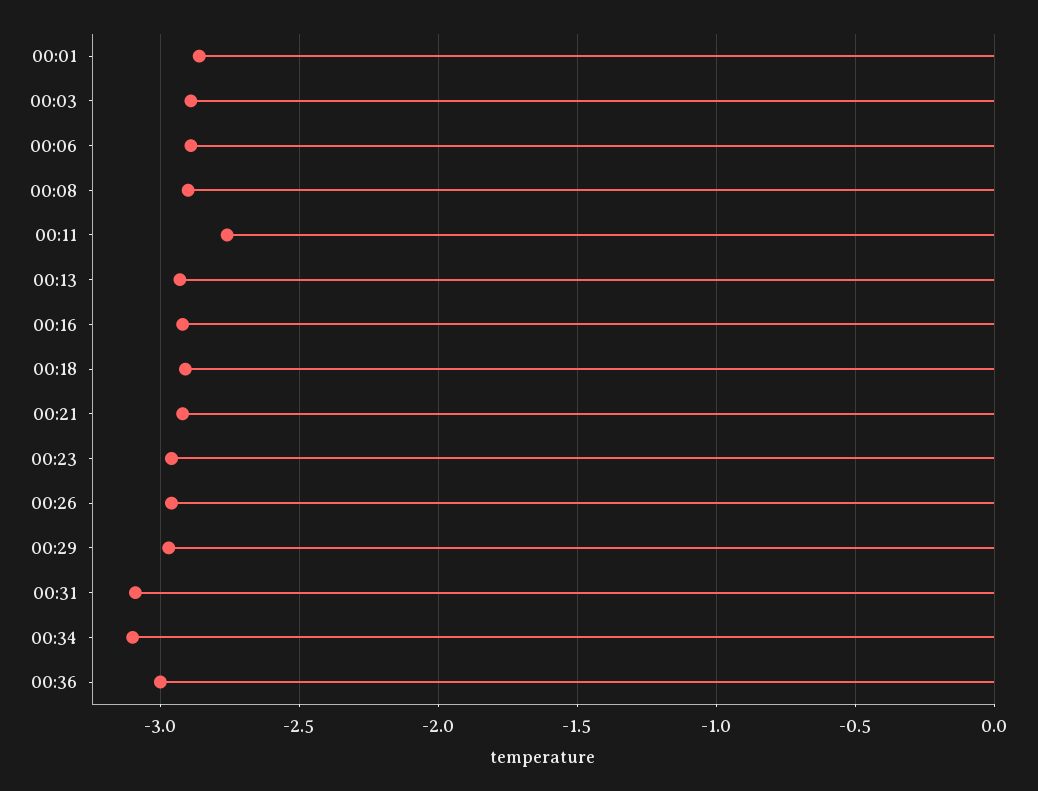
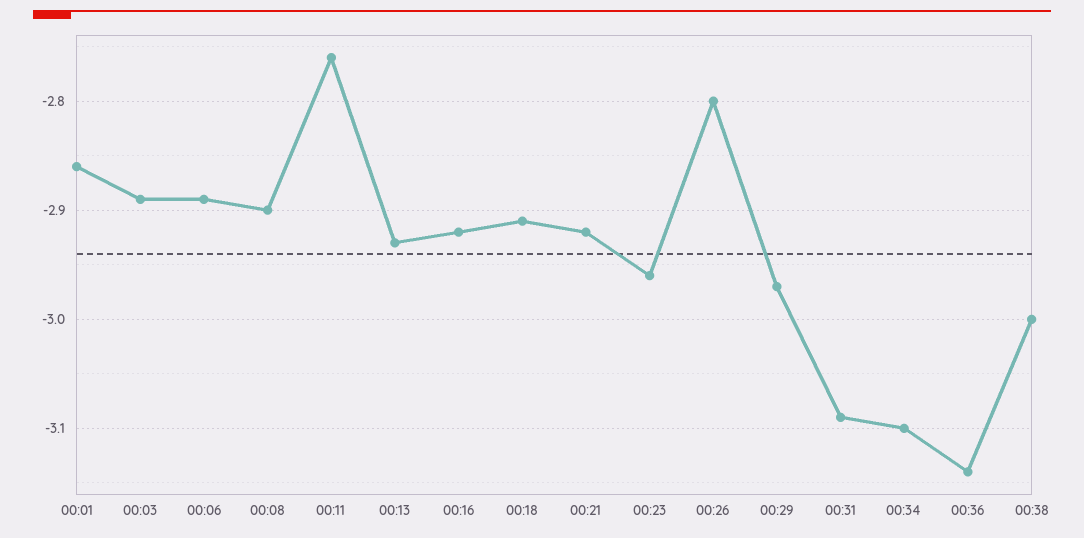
00:26: -2.95 -> -2.8
00:36: -3 -> -3.14
00:38: none -> -3

